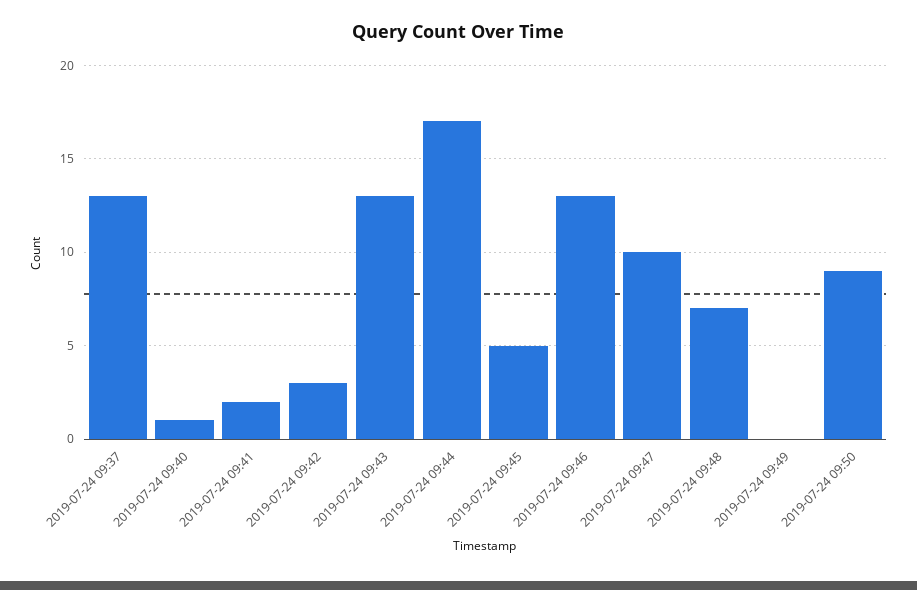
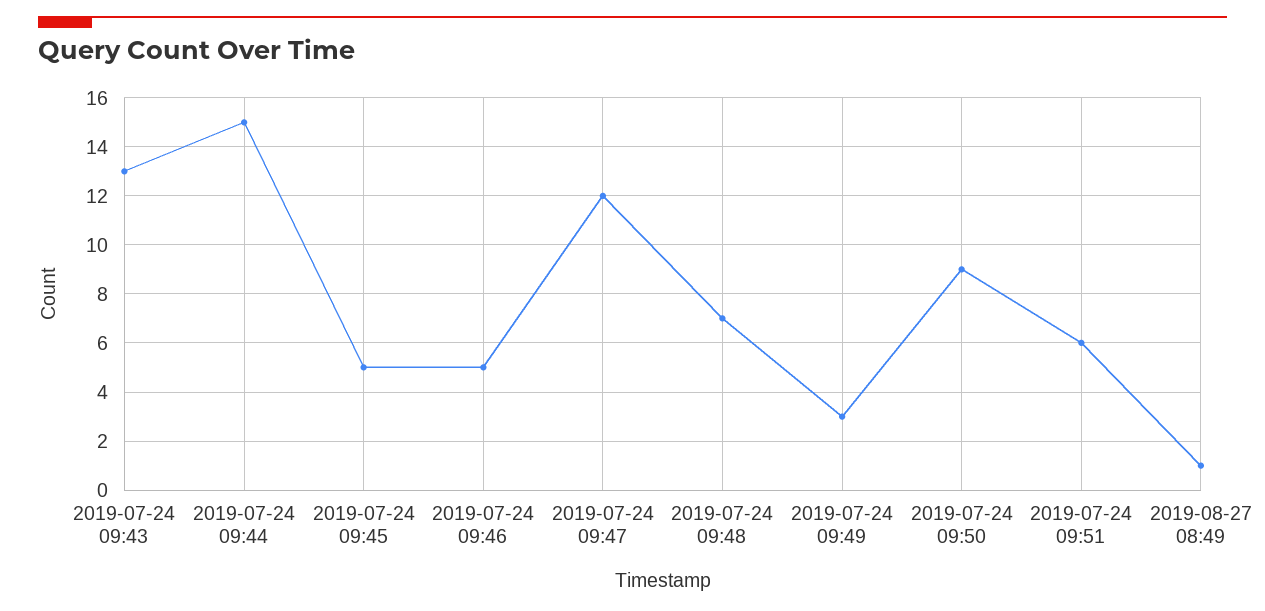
2019-07-24 09:37: 13 -> none
2019-07-24 09:40: 1 -> none
2019-07-24 09:41: 2 -> none
2019-07-24 09:42: 3 -> none
2019-07-24 09:44: 17 -> 15
2019-07-24 09:46: 13 -> 5
2019-07-24 09:47: 10 -> 12
2019-07-24 09:49: 0 -> 3
2019-07-24 09:51: none -> 6
2019-08-27 08:49: none -> 1

